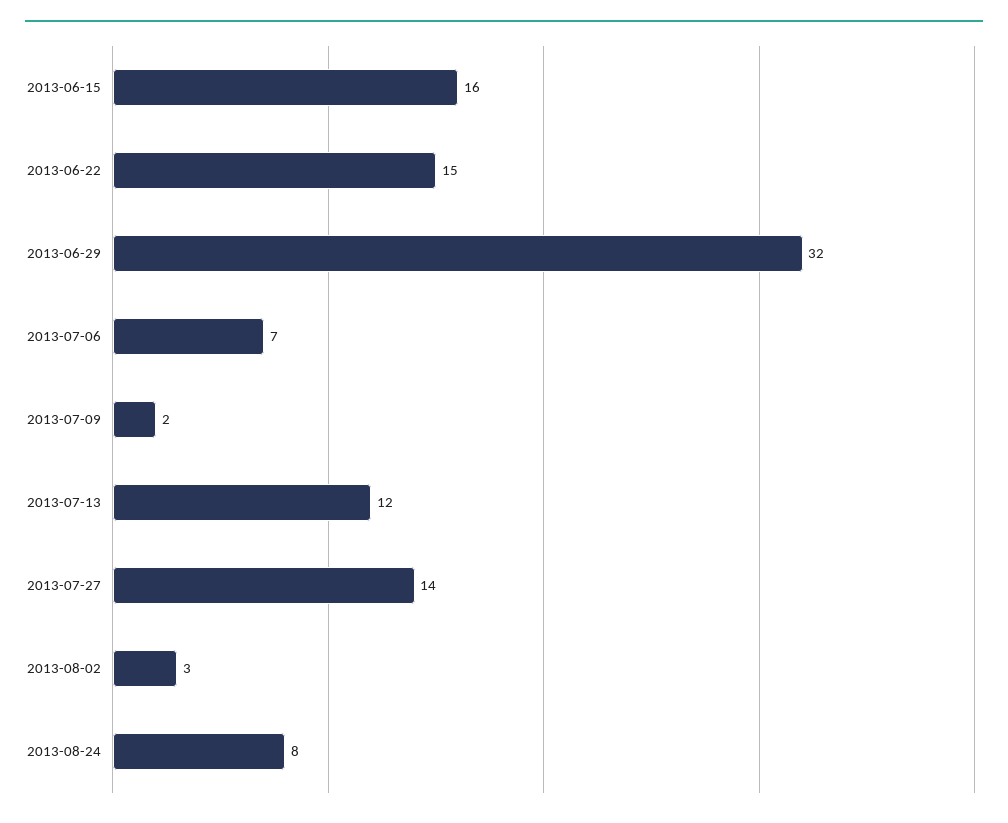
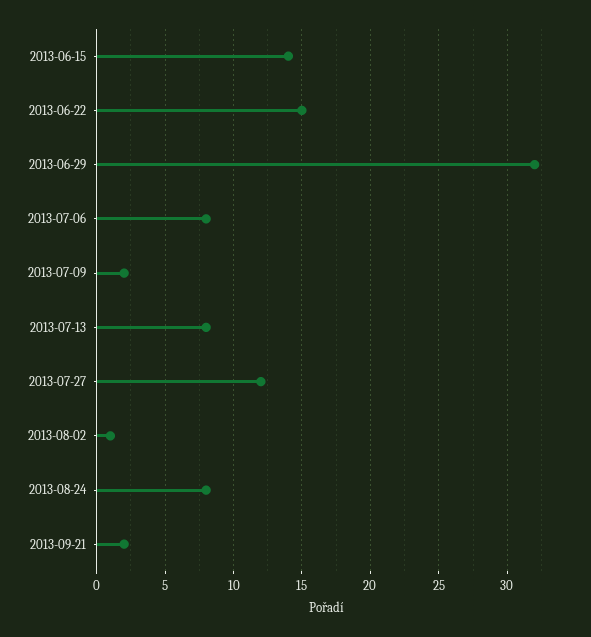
2013-06-15: 16 -> 14
2013-07-06: 7 -> 8
2013-07-13: 12 -> 8
2013-07-27: 14 -> 12
2013-08-02: 3 -> 1
2013-09-21: none -> 2

